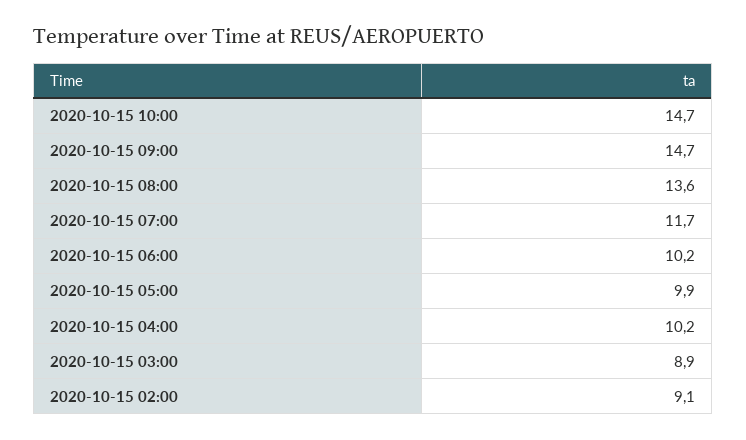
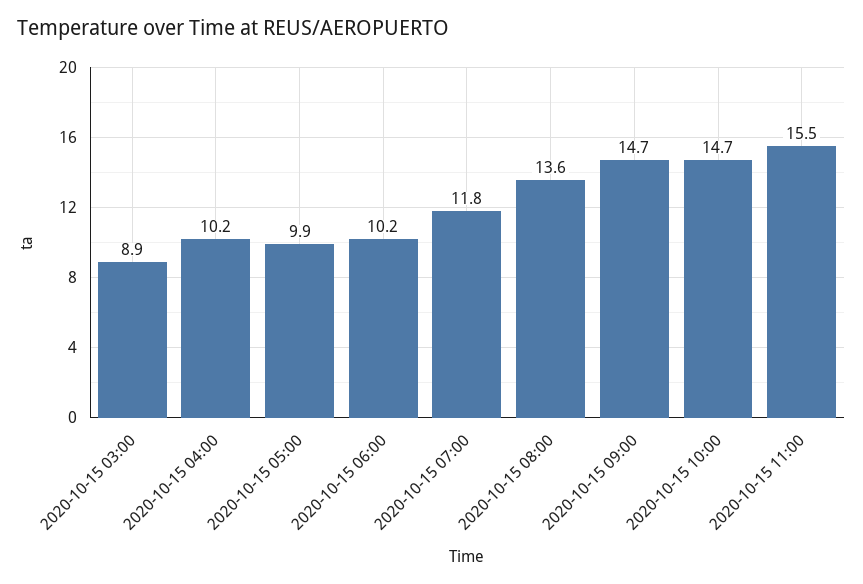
2020-10-15 07:00: 11.7 -> 11.8
2020-10-15 02:00: 9.1 -> none
2020-10-15 11:00: none -> 15.5

